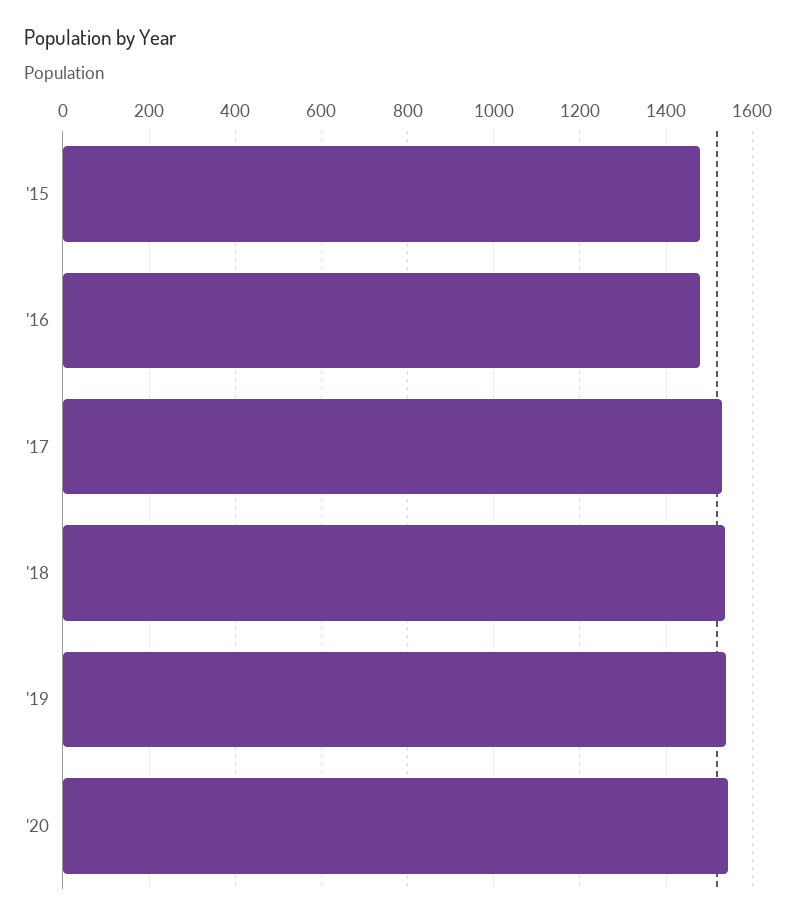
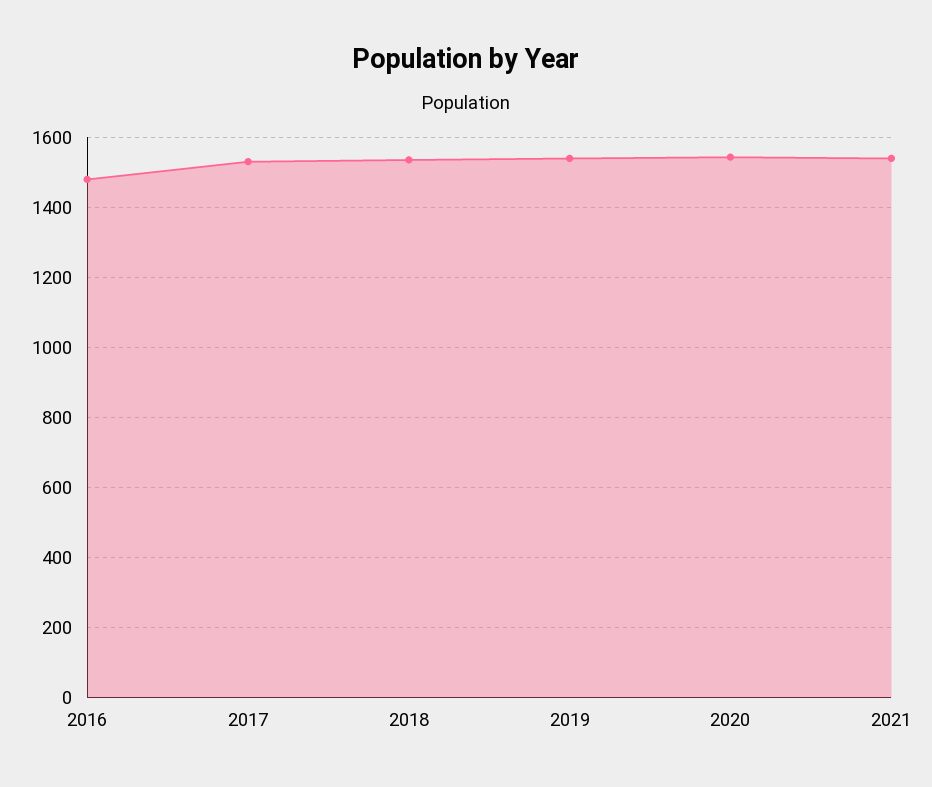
'15: 1480 -> none
2021: none -> 1540

